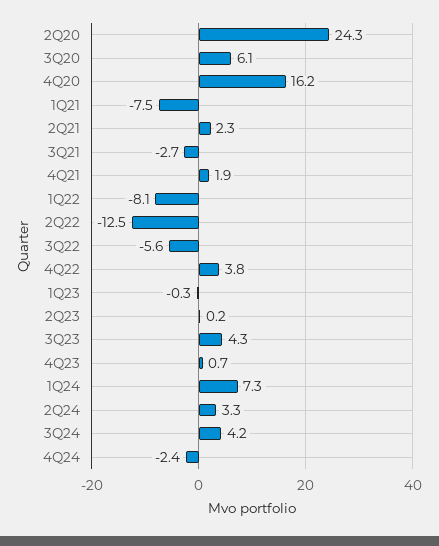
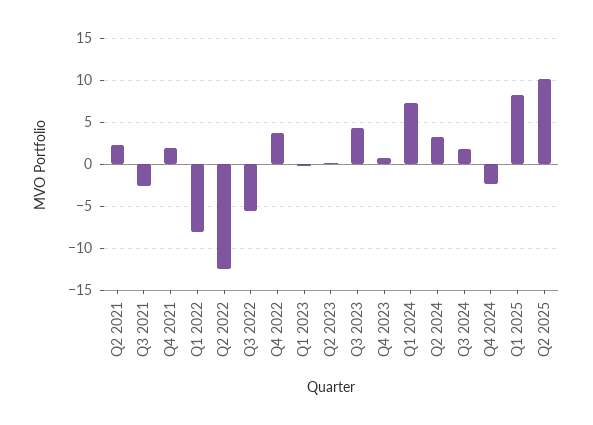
2Q20: 24.3 -> none
3Q20: 6.1 -> none
4Q20: 16.2 -> none
1Q21: -7.5 -> none
3Q24: 4.2 -> 2
Q1 2025: none -> 8
Q2 2025: none -> 10

